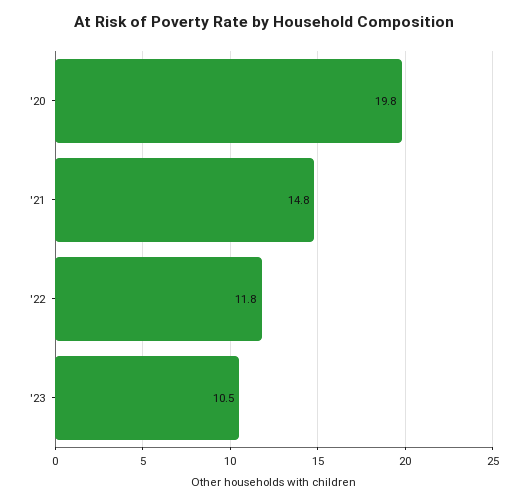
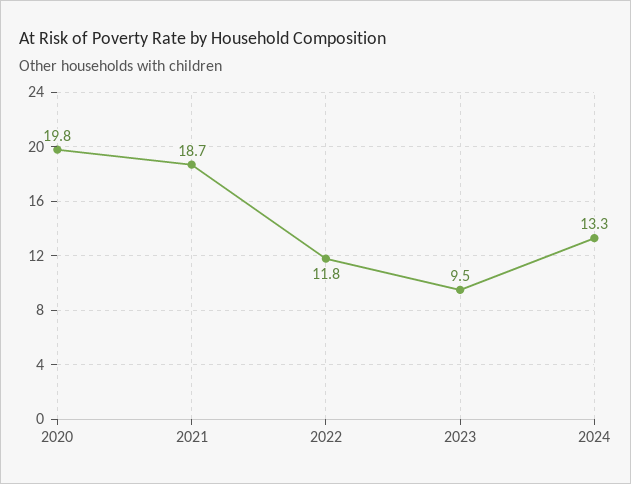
'21: 14.8 -> 18.7
'23: 10.5 -> 9.5
2024: none -> 13.3

